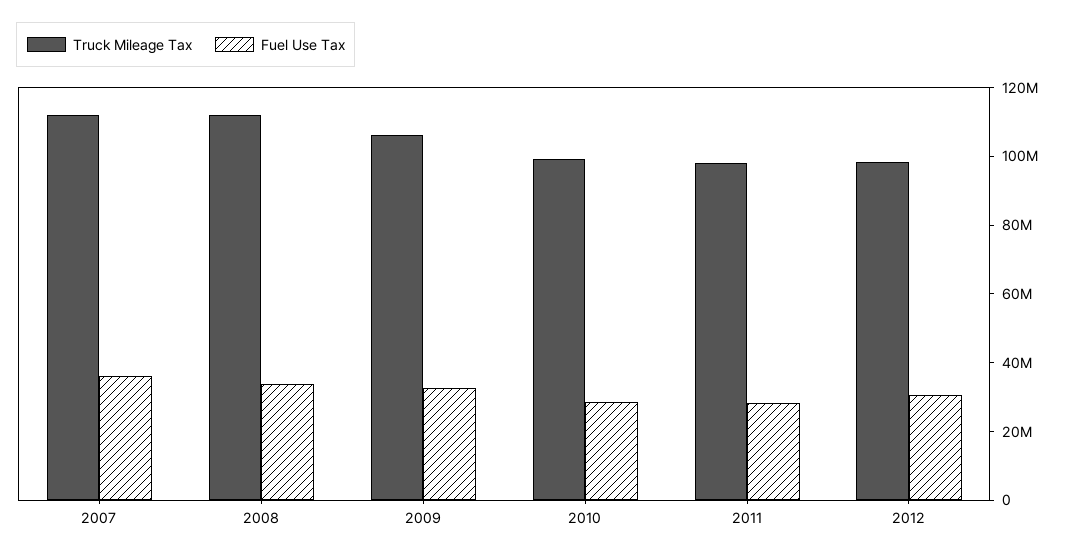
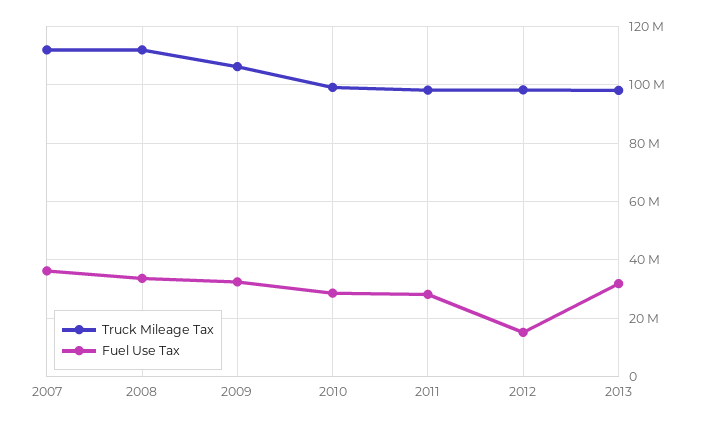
Fuel Use Tax, 2012: 30000000 -> 15000000
Truck Mileage Tax, 2013: none -> 97500000
Fuel Use Tax, 2013: none -> 32500000

